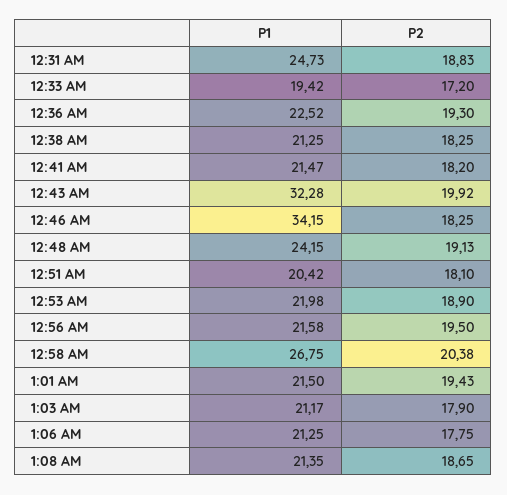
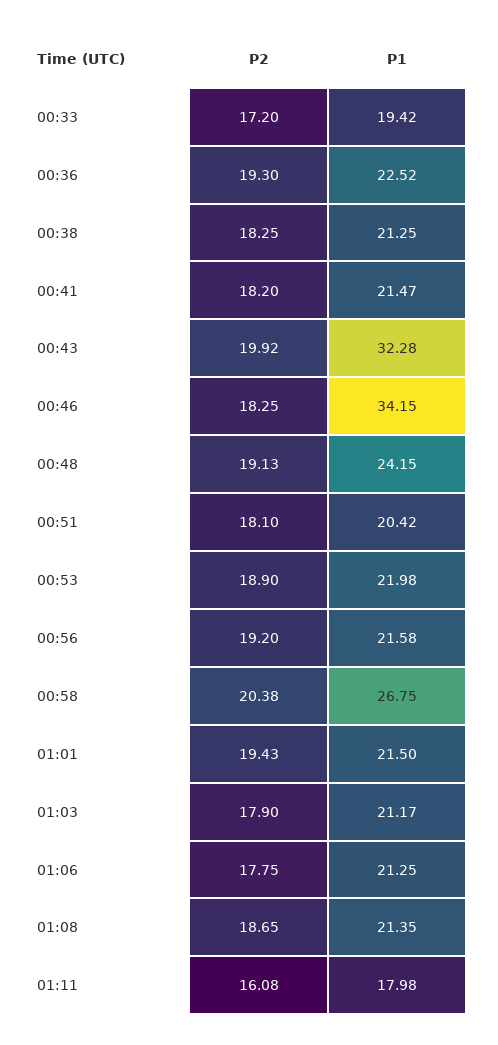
P1, 12:31 AM: 24.73 -> none
P2, 12:31 AM: 18.83 -> none
P2, 12:56 AM: 19.5 -> 19.2
P2, 01:11: none -> 16.08
P1, 01:11: none -> 17.98

